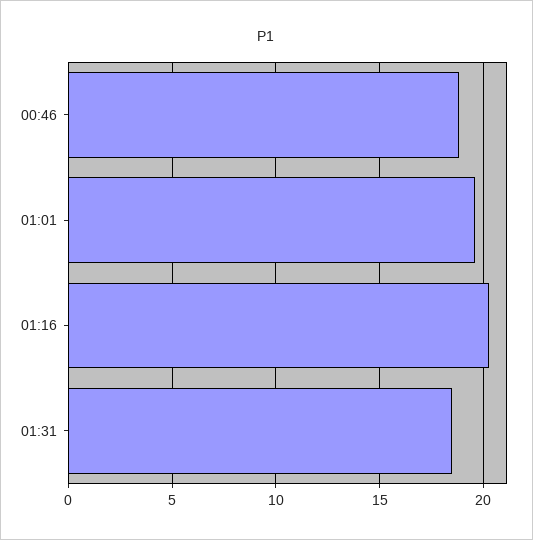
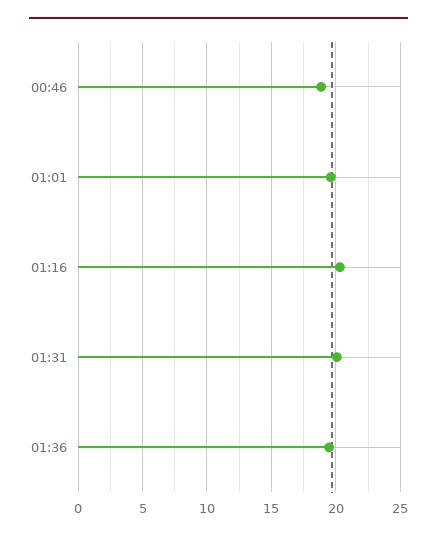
01:31: 18.5 -> 20
01:36: none -> 19.5

